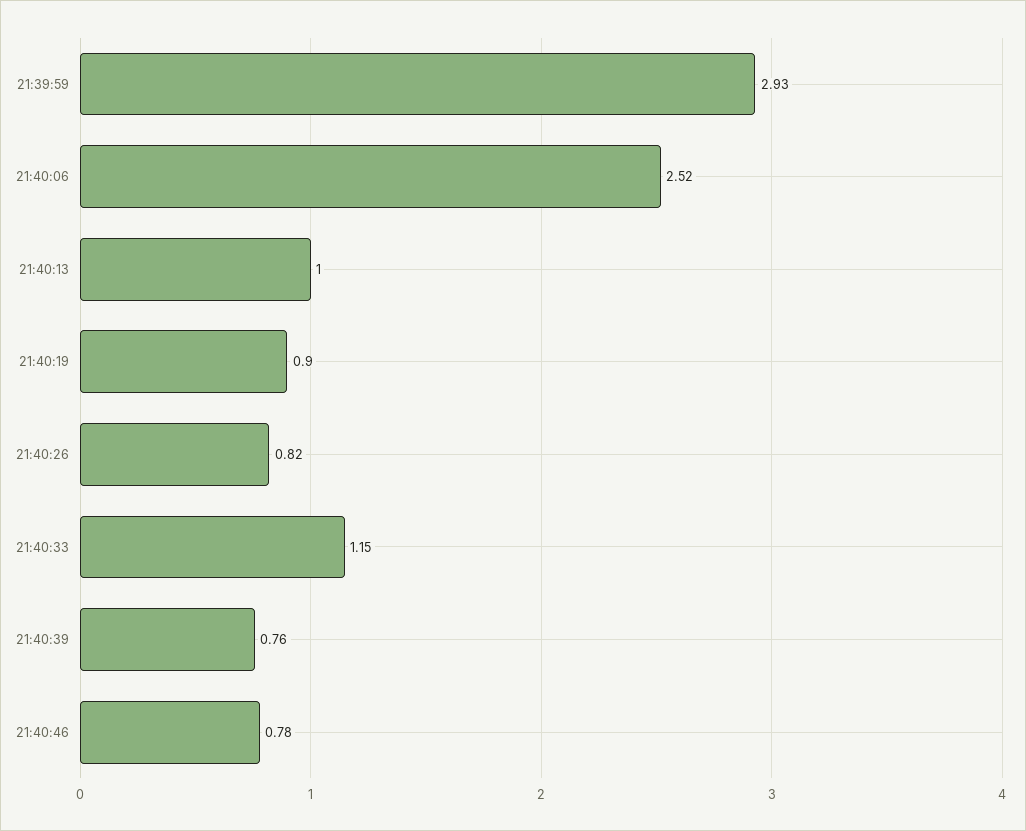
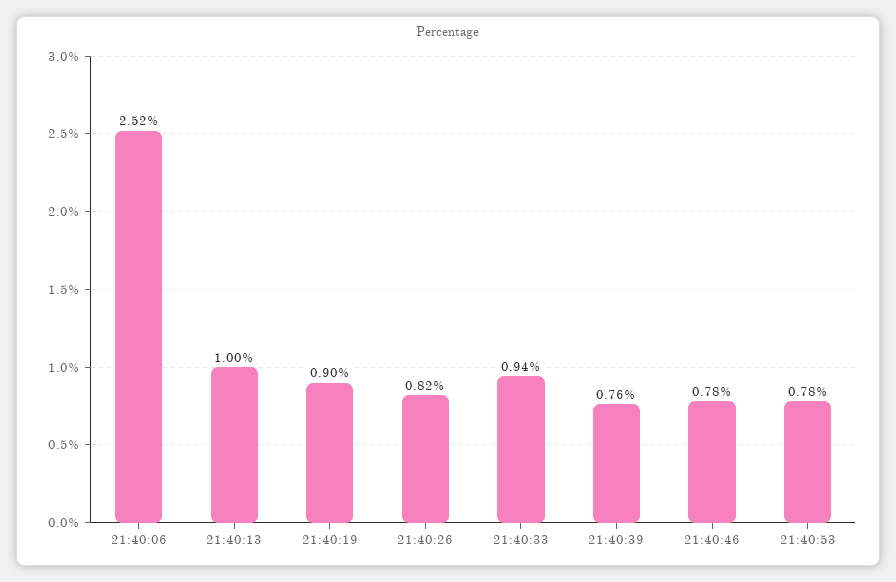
21:39:59: 2.93 -> none
21:40:33: 1.15 -> 0.94
21:40:53: none -> 0.78

